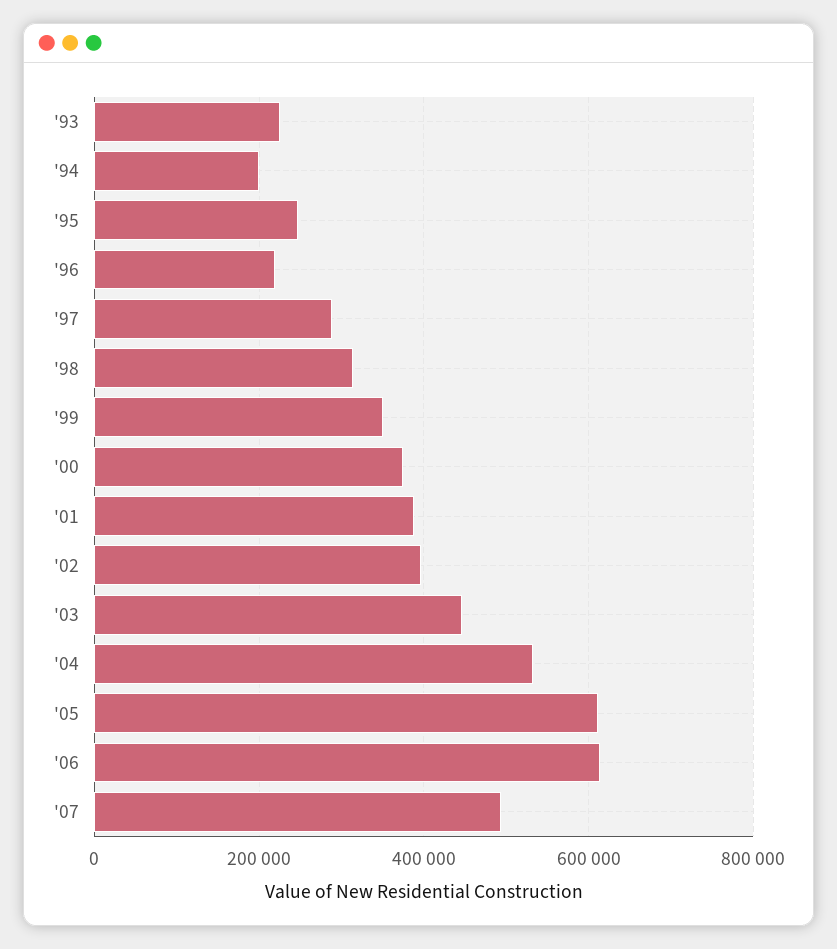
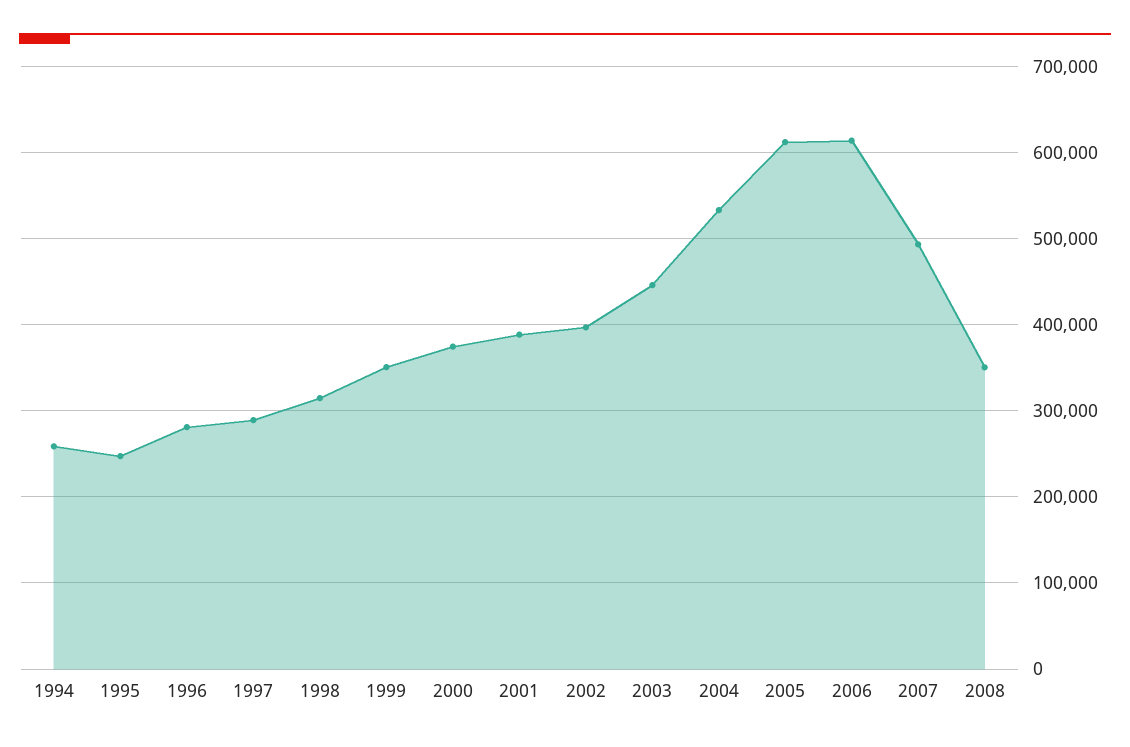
'93: 220000 -> none
'94: 200000 -> 260000
'96: 220000 -> 280000
2008: none -> 350000

